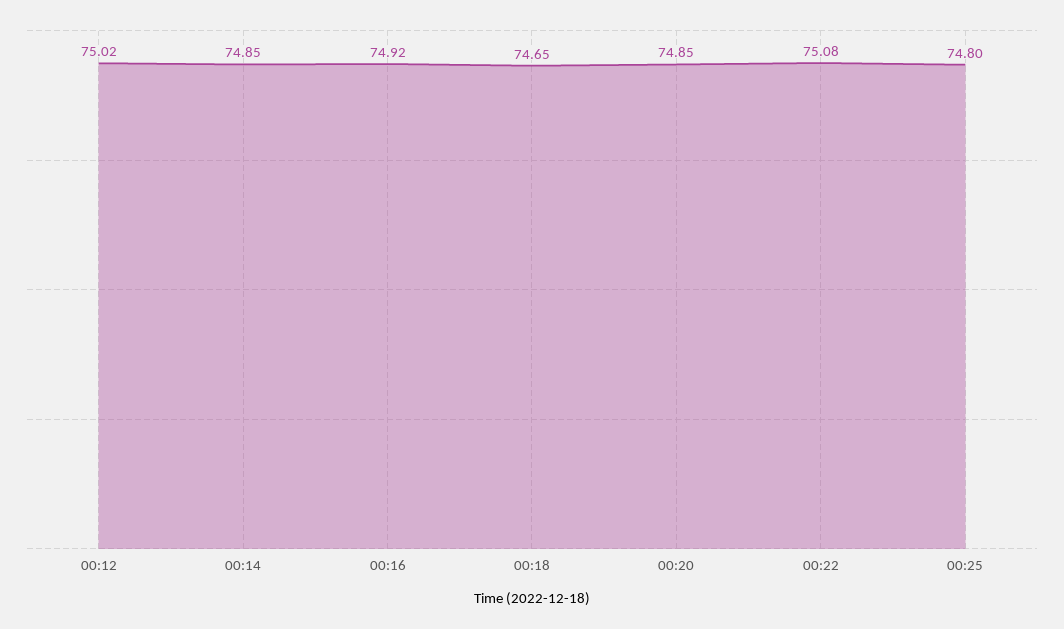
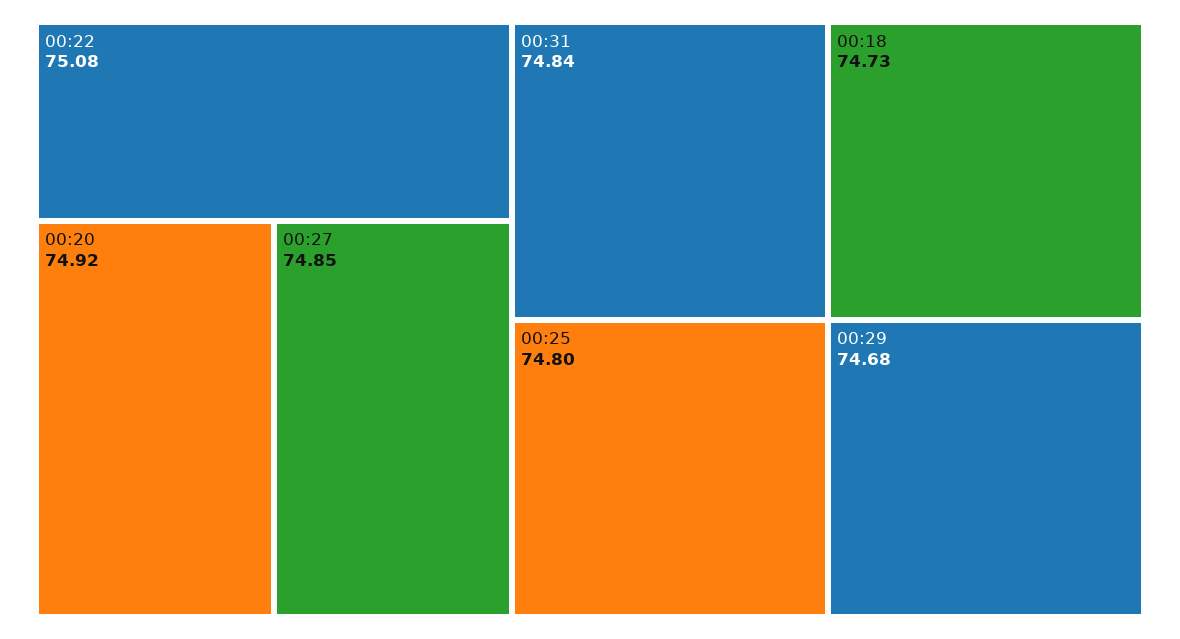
00:12: 75.02 -> none
00:14: 74.85 -> none
00:16: 74.92 -> none
00:18: 74.65 -> 74.73
00:20: 74.85 -> 74.92
00:27: none -> 74.85
00:31: none -> 74.84
00:29: none -> 74.68

